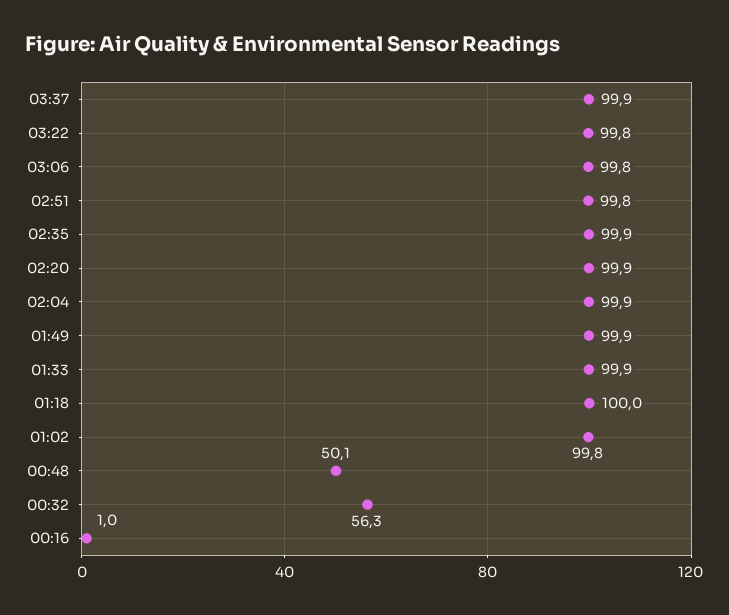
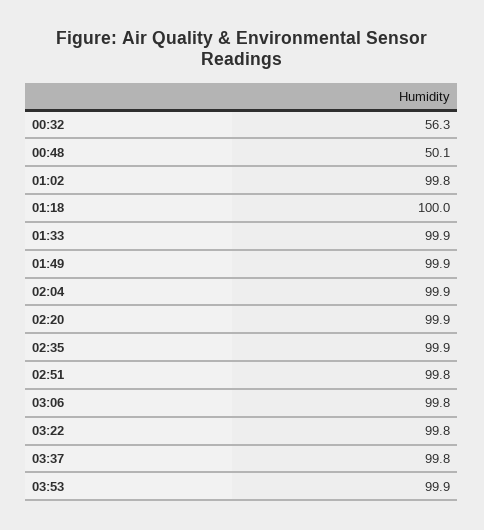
03:37: 99.9 -> 99.8
00:16: 1 -> none
03:53: none -> 99.9

